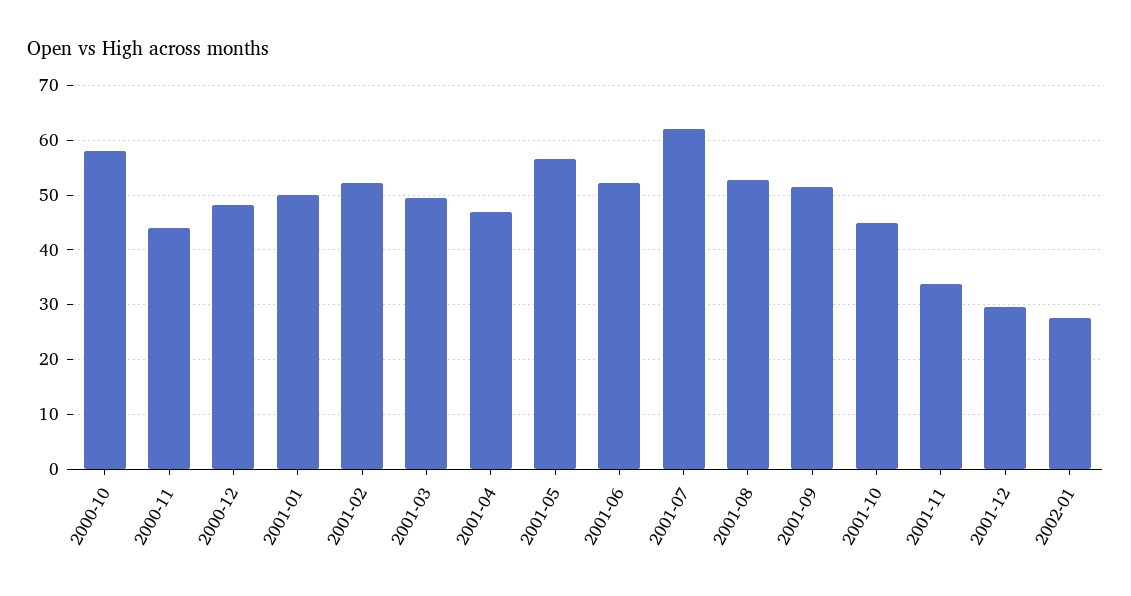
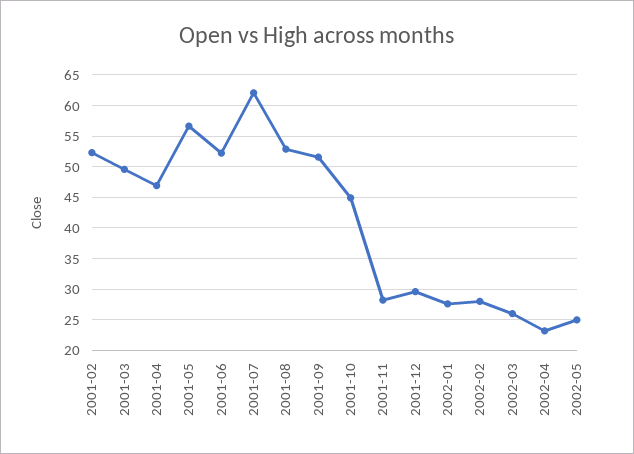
2000-10: 58 -> none
2000-11: 44 -> none
2000-12: 48 -> none
2001-01: 50 -> none
2001-11: 34 -> 28
2002-02: none -> 28
2002-03: none -> 26
2002-04: none -> 23
2002-05: none -> 25

